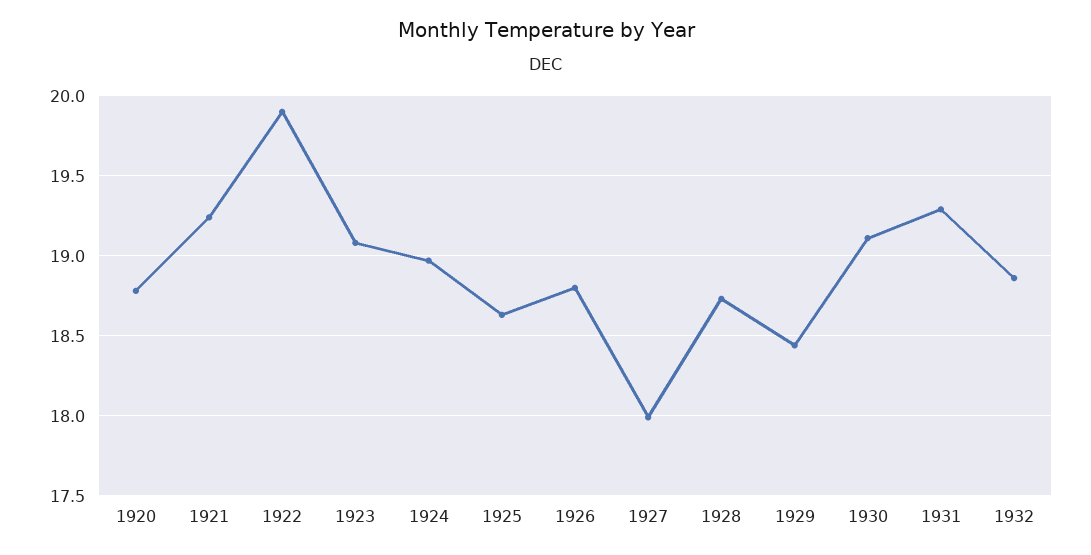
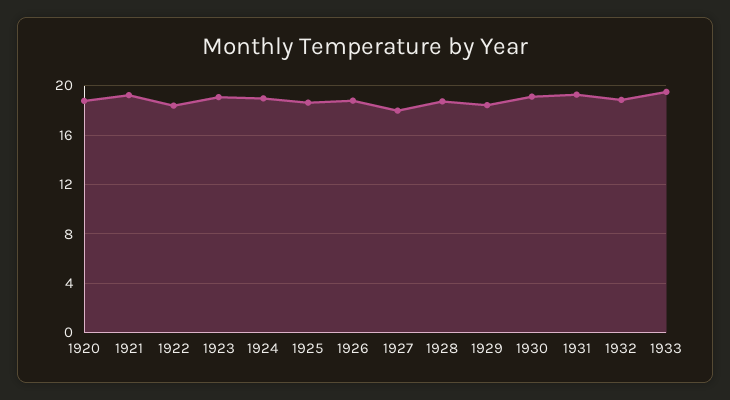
1922: 19.9 -> 18.5
1933: none -> 19.5

